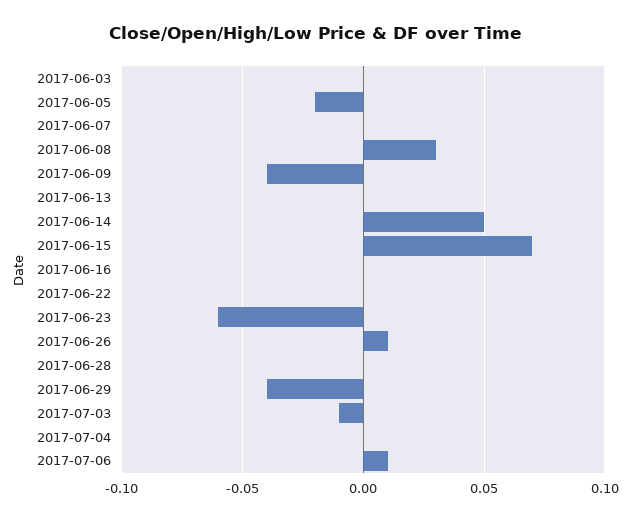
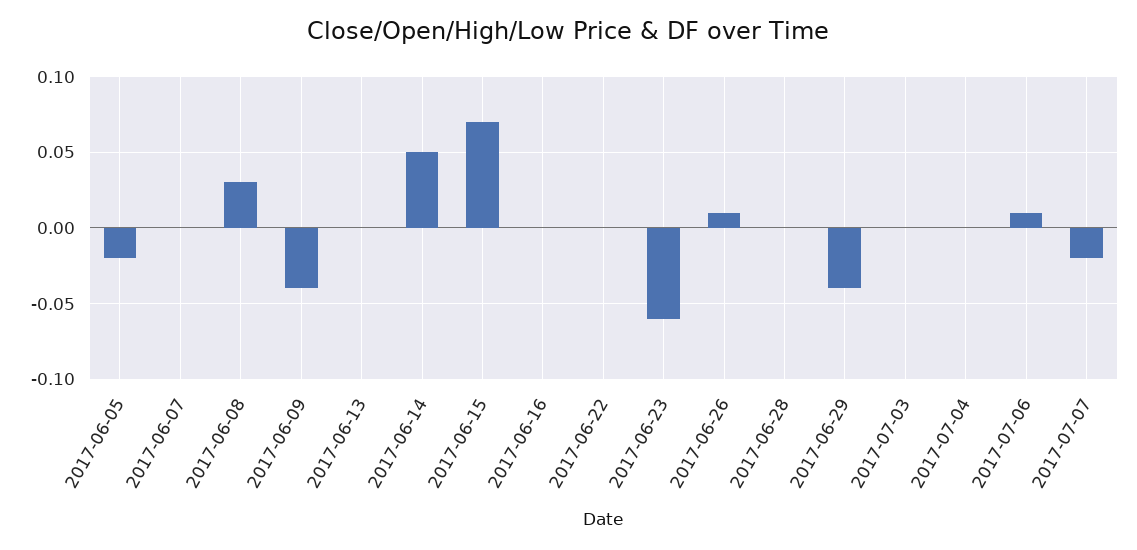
2017-06-03: 0 -> none
2017-07-03: -0.01 -> 0
2017-07-07: none -> -0.02

